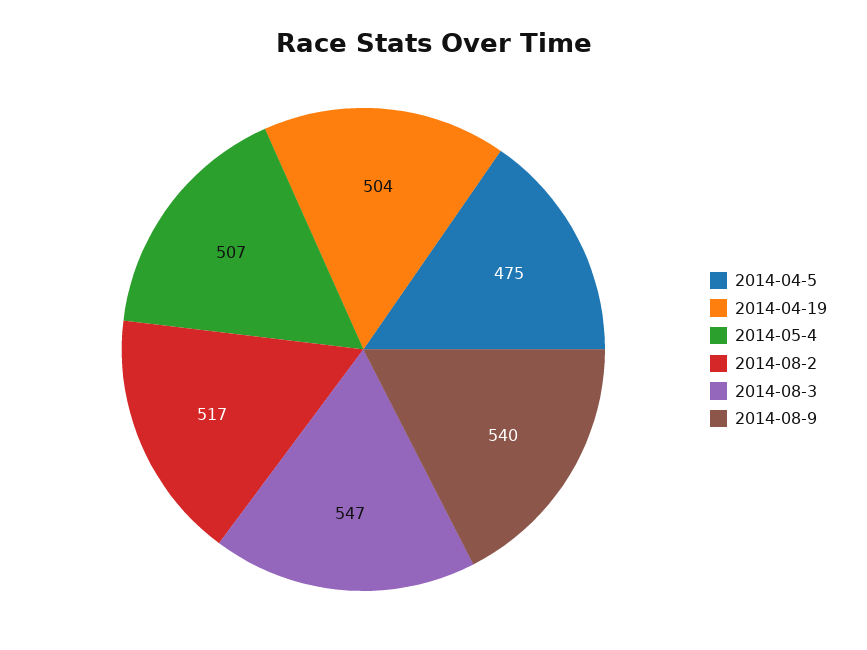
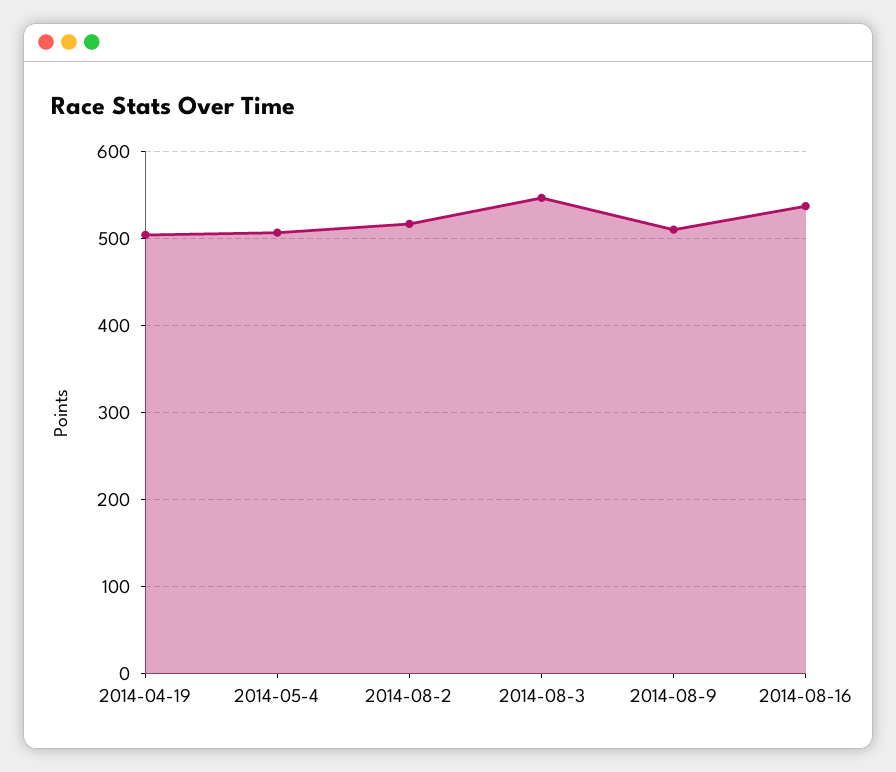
2014-04-5: 475 -> none
2014-08-9: 540 -> 510
2014-08-16: none -> 540

